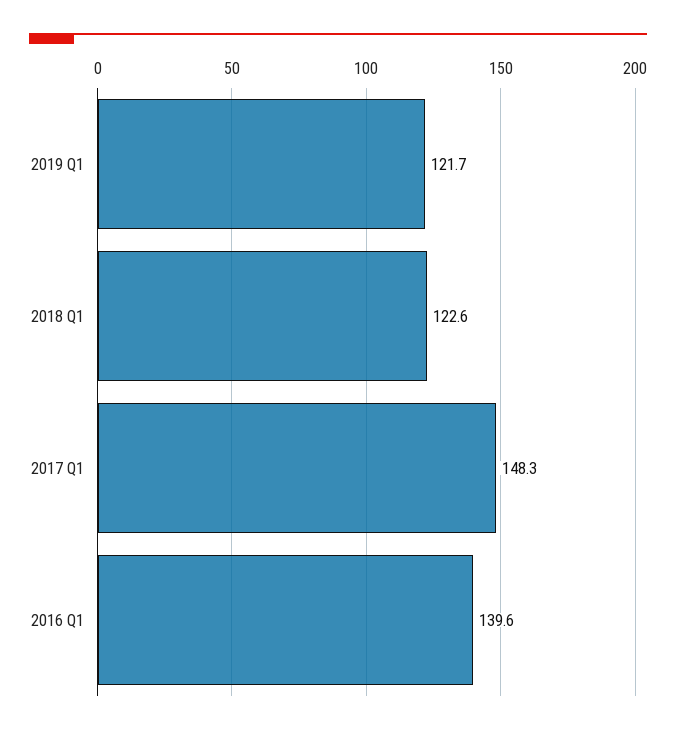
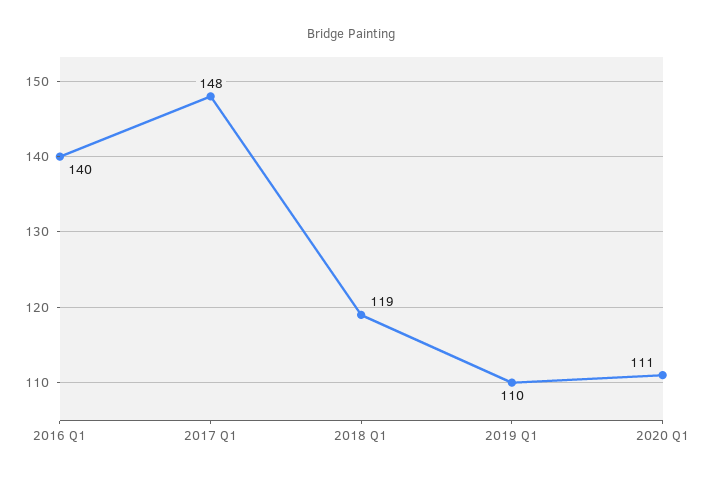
2019 Q1: 121.7 -> 110
2018 Q1: 122.6 -> 119
2020 Q1: none -> 111

